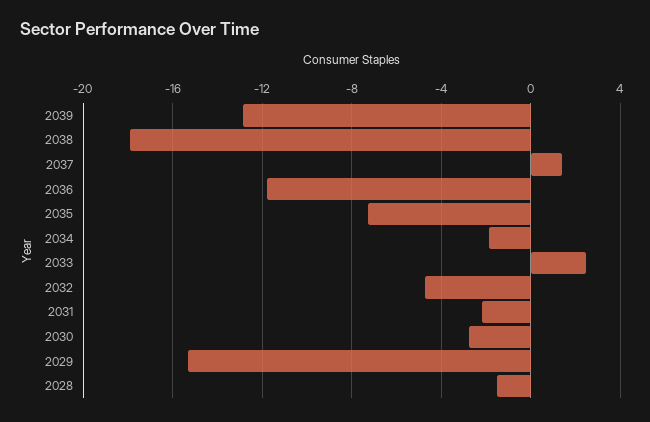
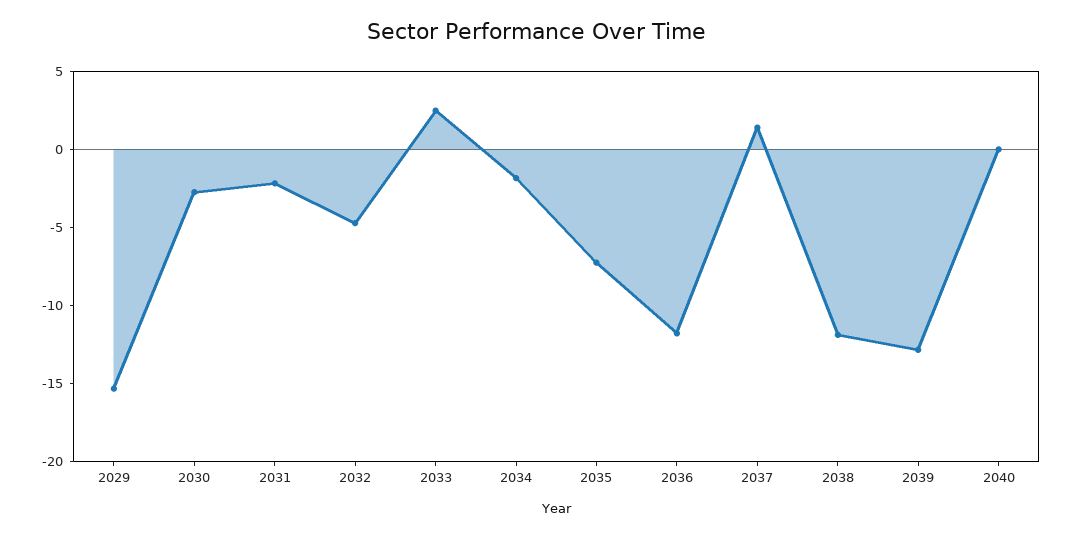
2038: -18 -> -12
2028: -1.5 -> none
2040: none -> 0

